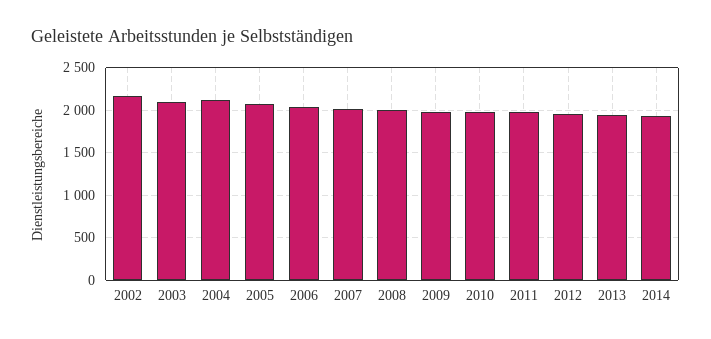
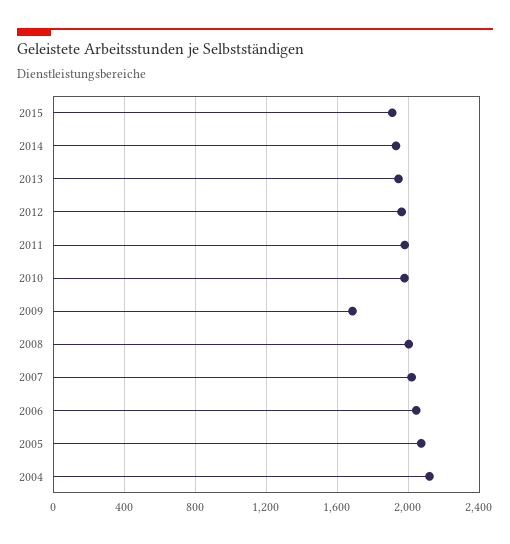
2002: 2200 -> none
2003: 2100 -> none
2009: 2000 -> 1700
2015: none -> 1900

